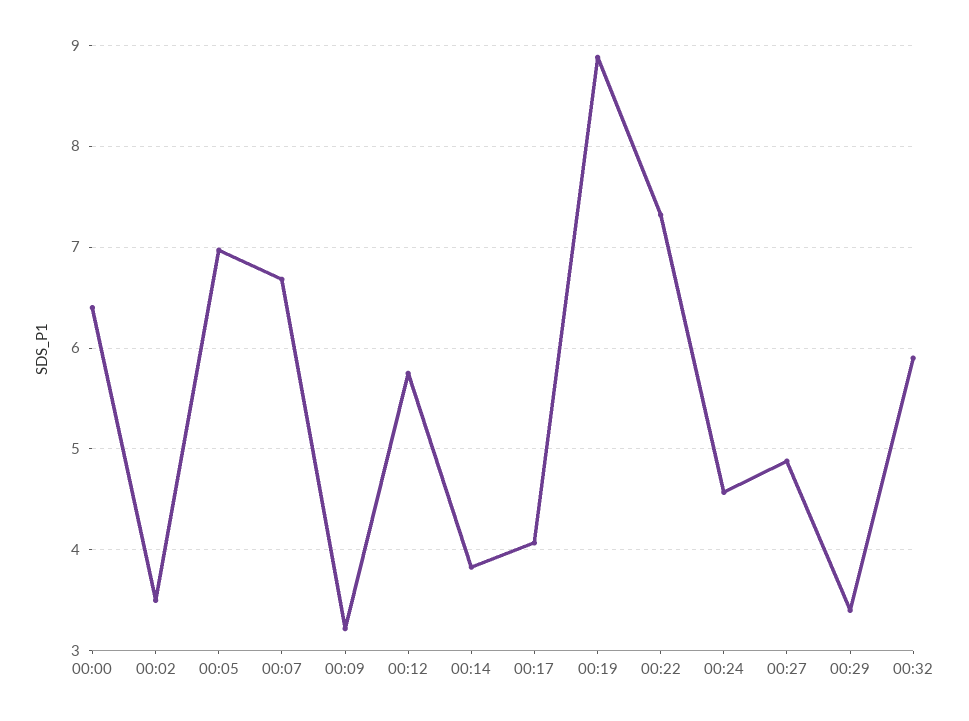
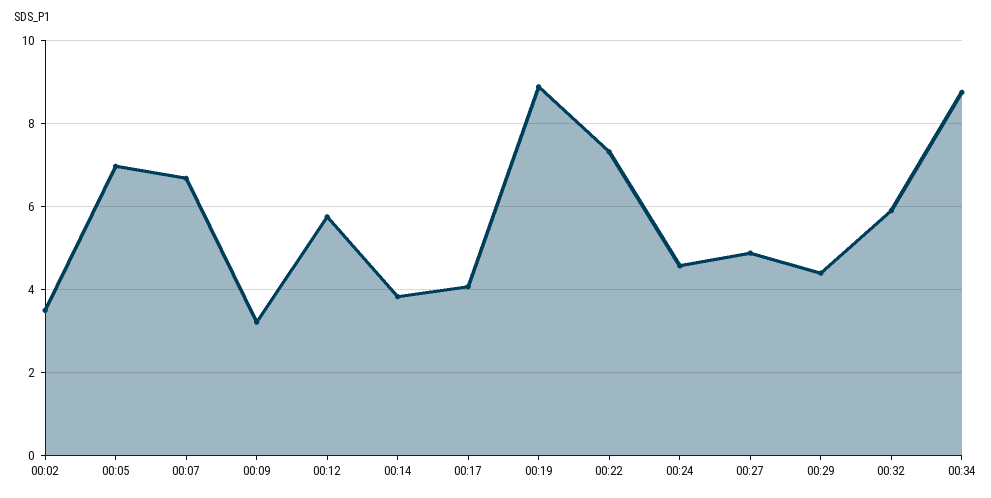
00:00: 6.4 -> none
00:29: 3.4 -> 4.4
00:34: none -> 8.8

